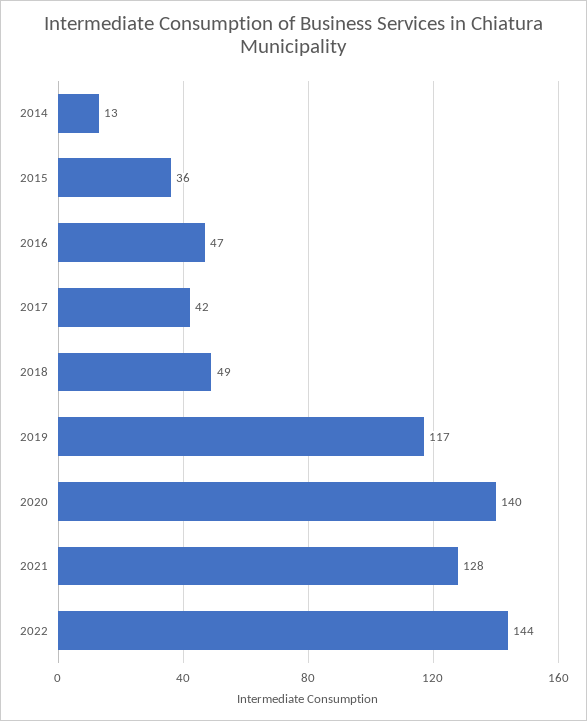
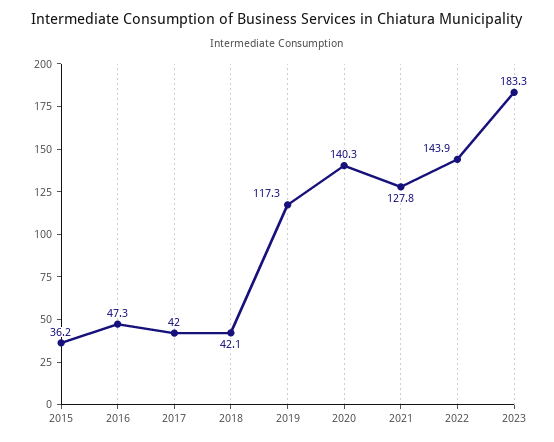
2014: 13 -> none
2018: 49 -> 42.1
2023: none -> 183.3

